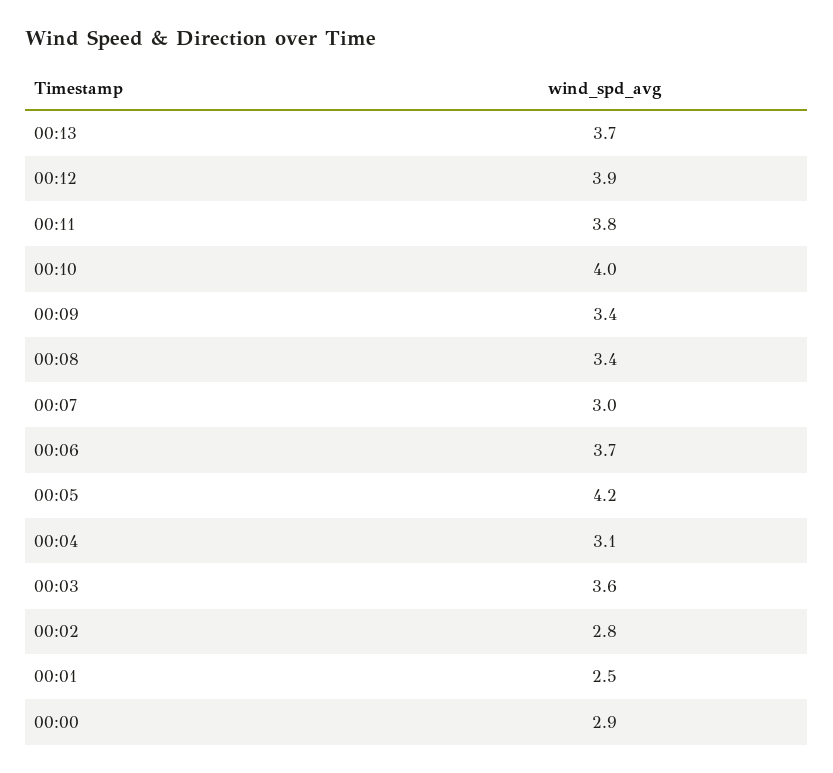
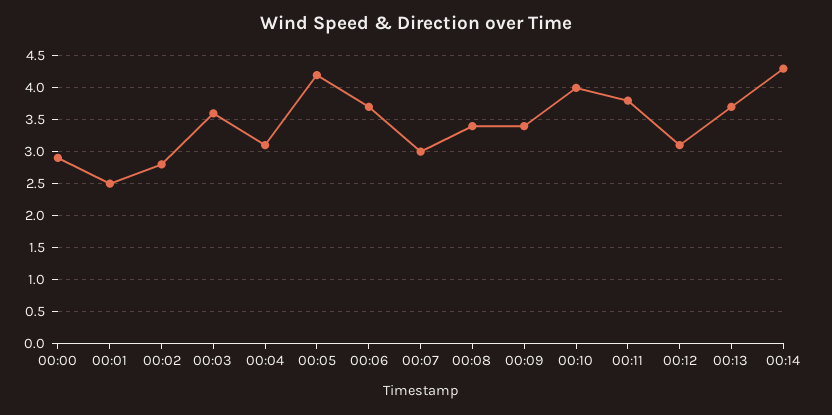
00:12: 3.9 -> 3.1
00:14: none -> 4.3

